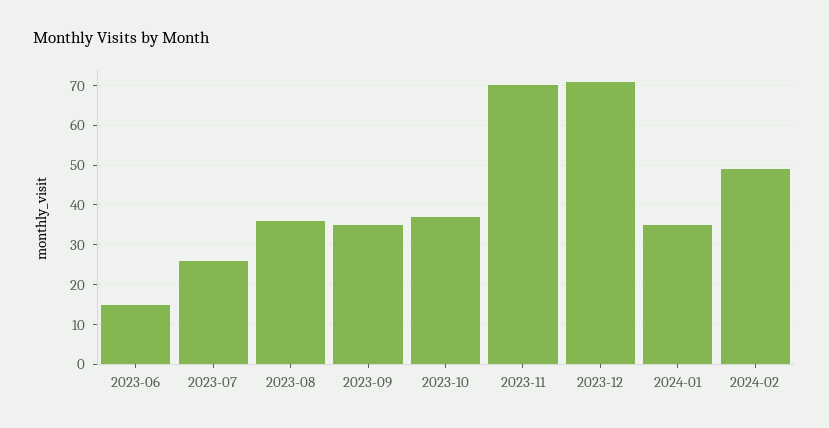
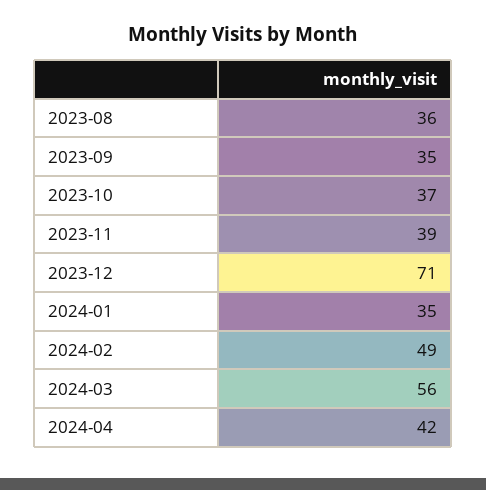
2023-06: 15 -> none
2023-07: 25 -> none
2023-11: 70 -> 39
2024-03: none -> 56
2024-04: none -> 42

